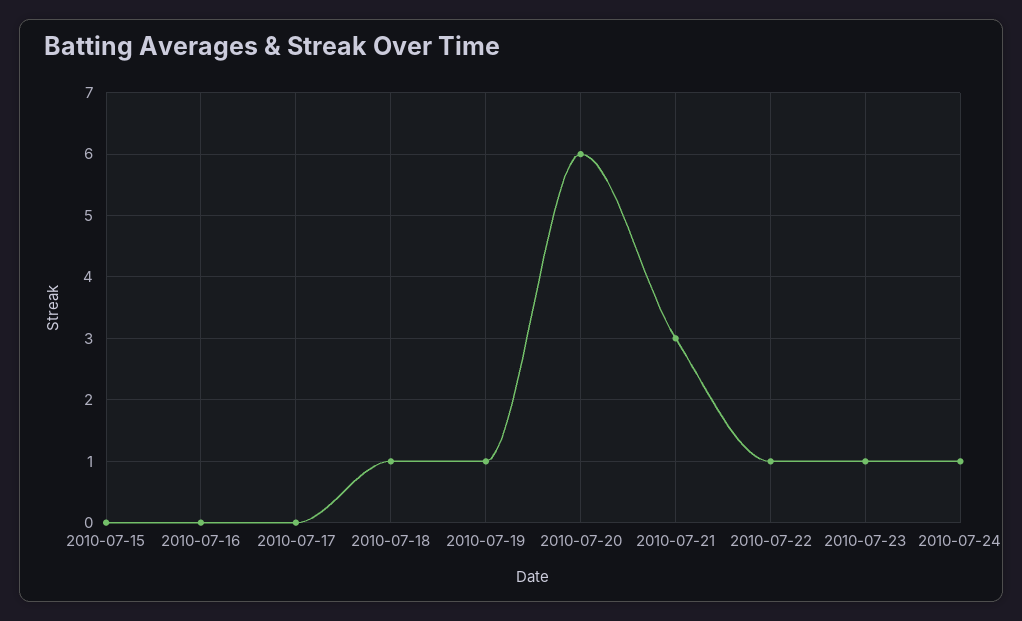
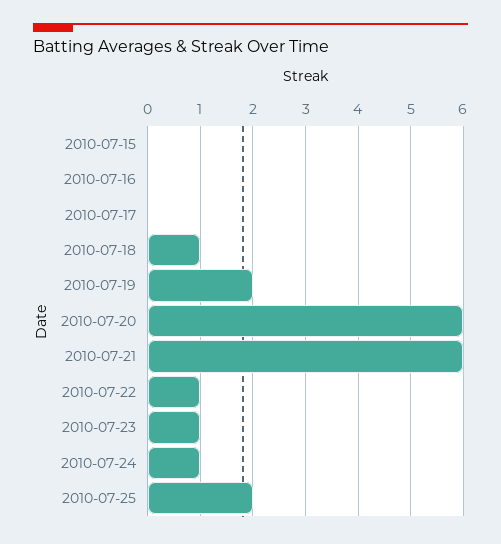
2010-07-19: 1 -> 2
2010-07-21: 3 -> 6
2010-07-25: none -> 2

